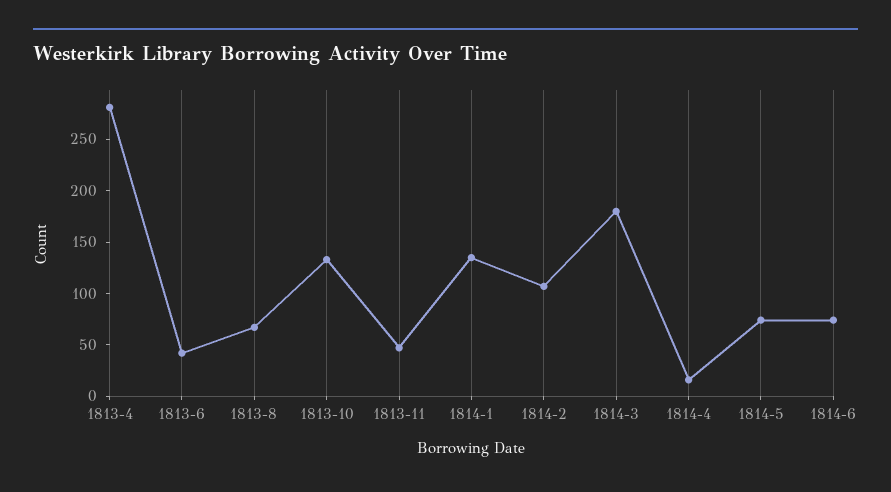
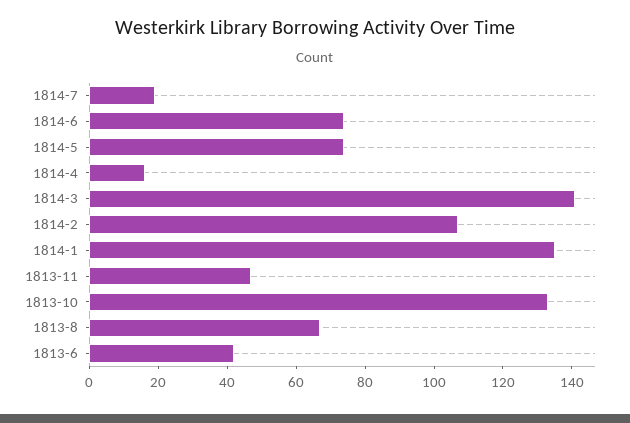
1813-4: 280 -> none
1814-3: 180 -> 140
1814-7: none -> 20

